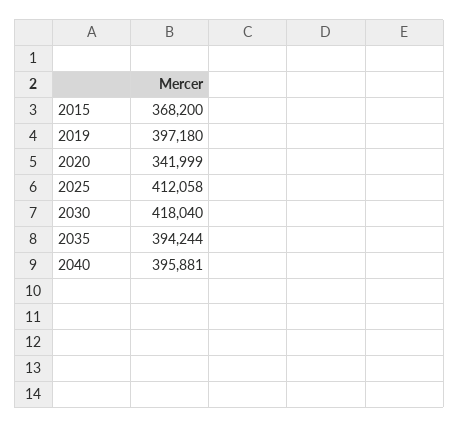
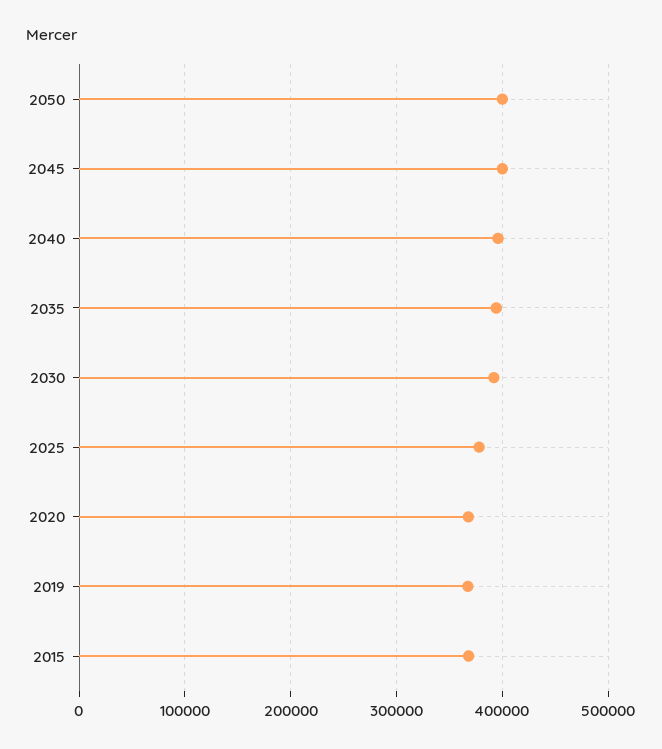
2019: 397180 -> 370000
2020: 341999 -> 370000
2025: 412058 -> 380000
2030: 418040 -> 390000
2050: none -> 400000
2045: none -> 400000

